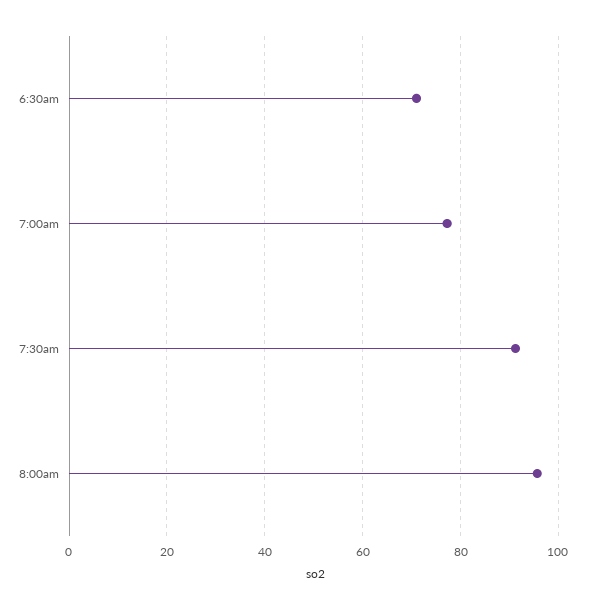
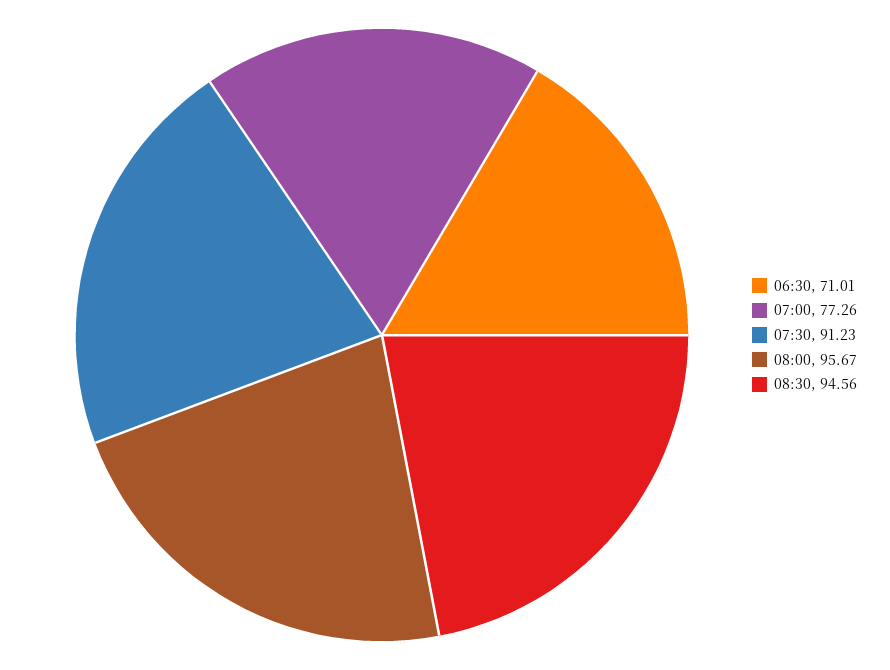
08:30: none -> 94.56

